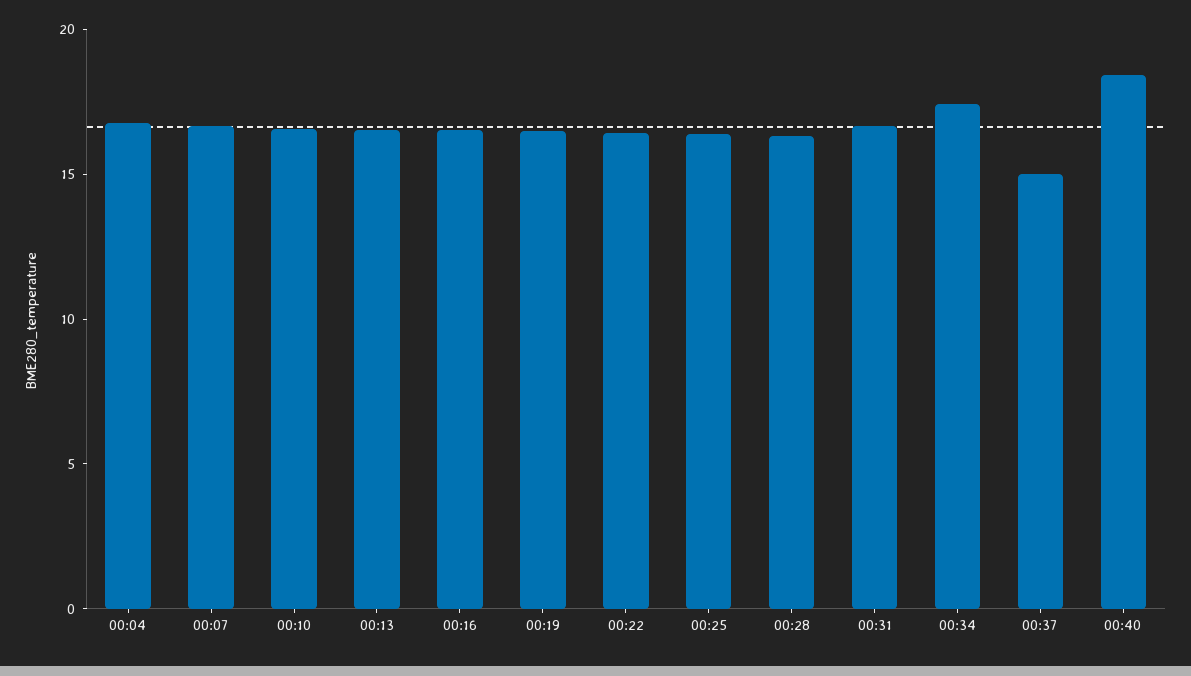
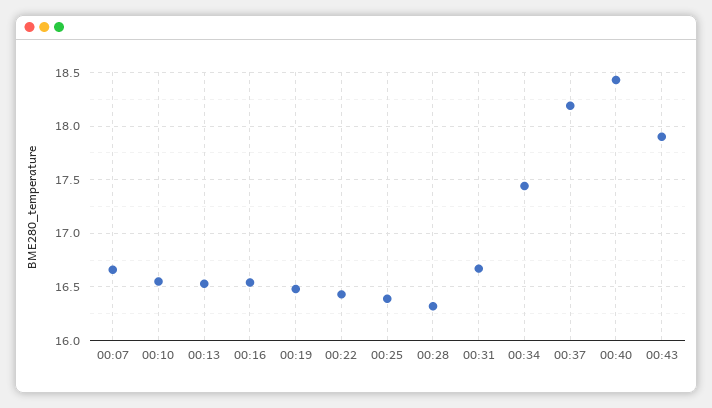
00:04: 17 -> none
00:37: 15 -> 18.2
00:43: none -> 17.9

